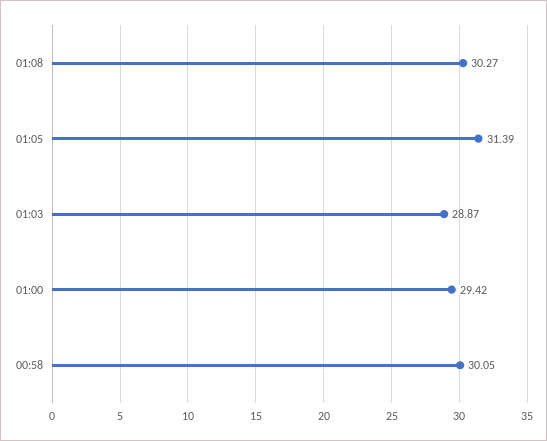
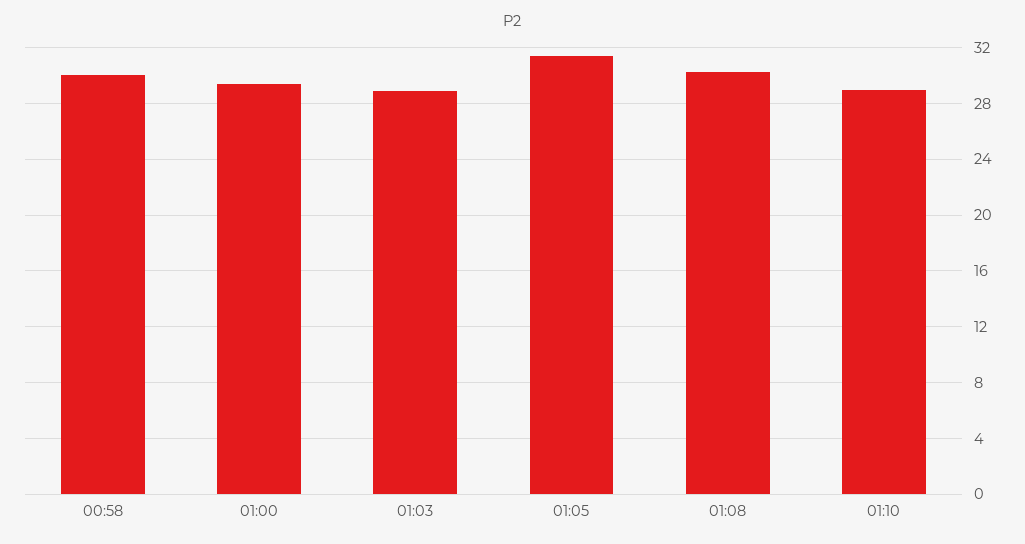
01:10: none -> 29

